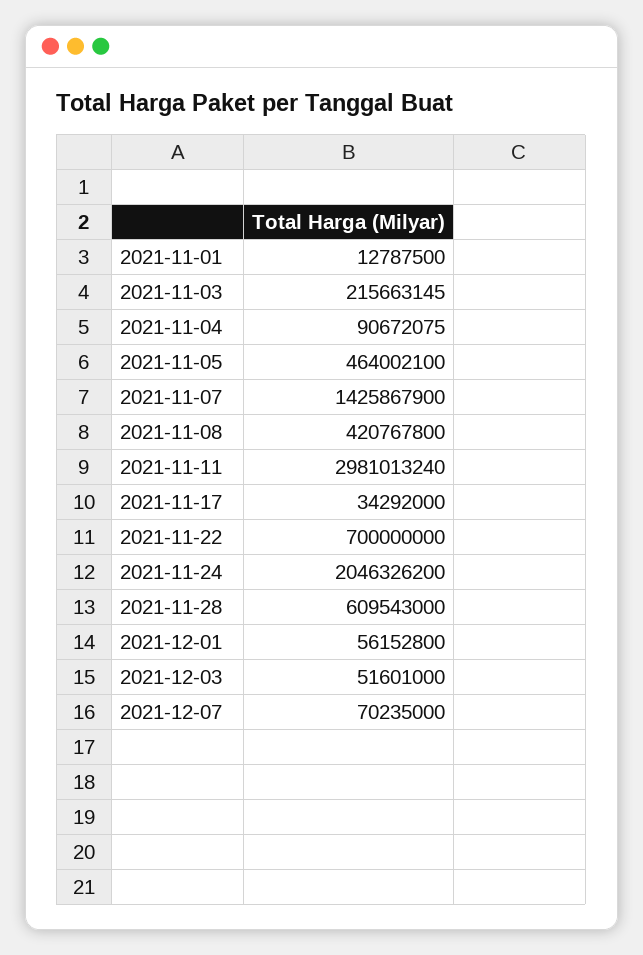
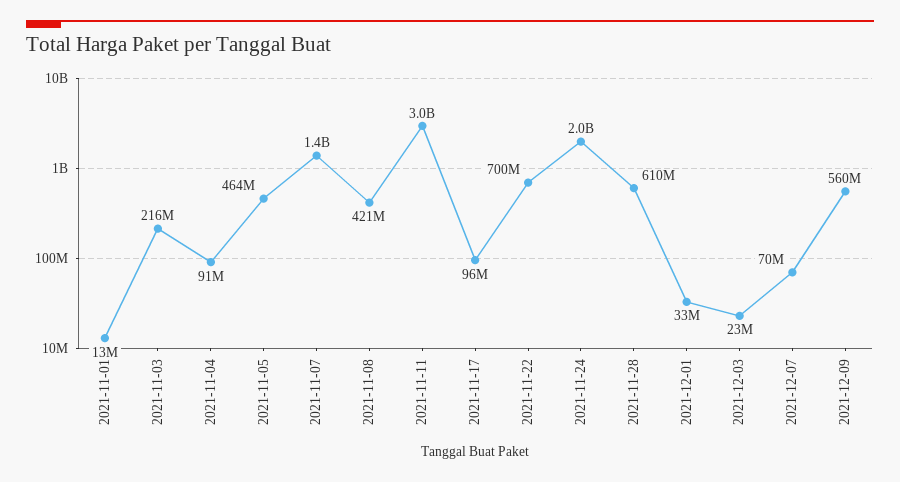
2021-11-17: 34292000 -> 96000000
2021-12-01: 56152800 -> 33000000
2021-12-03: 51601000 -> 23000000
2021-12-09: none -> 560000000

